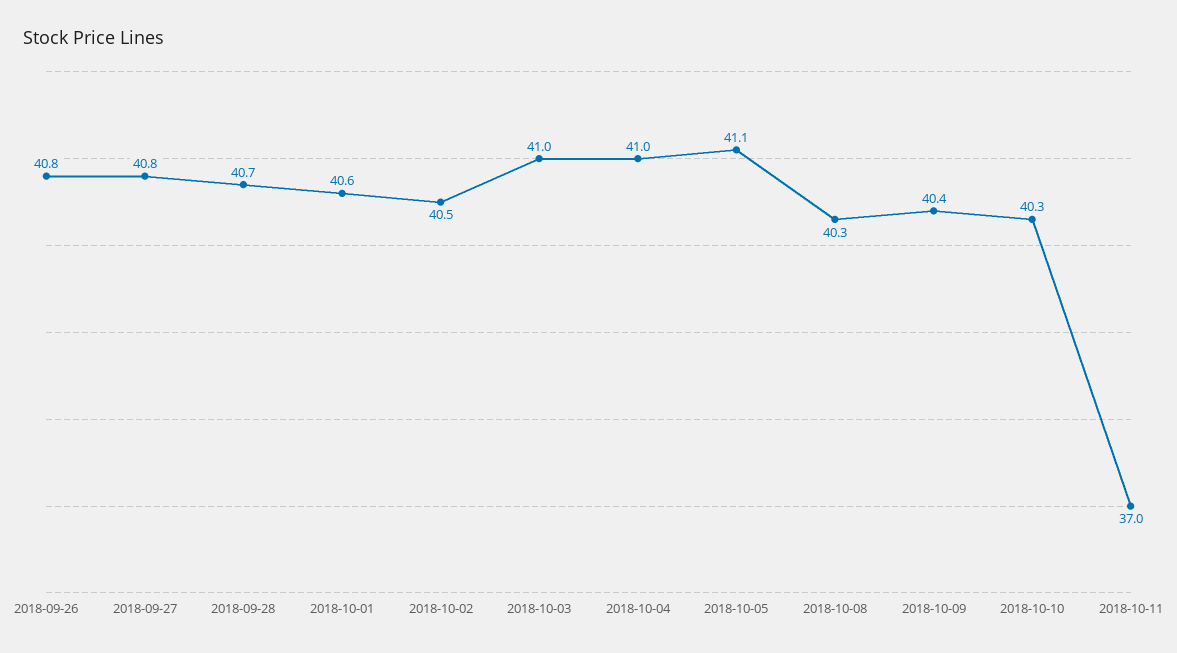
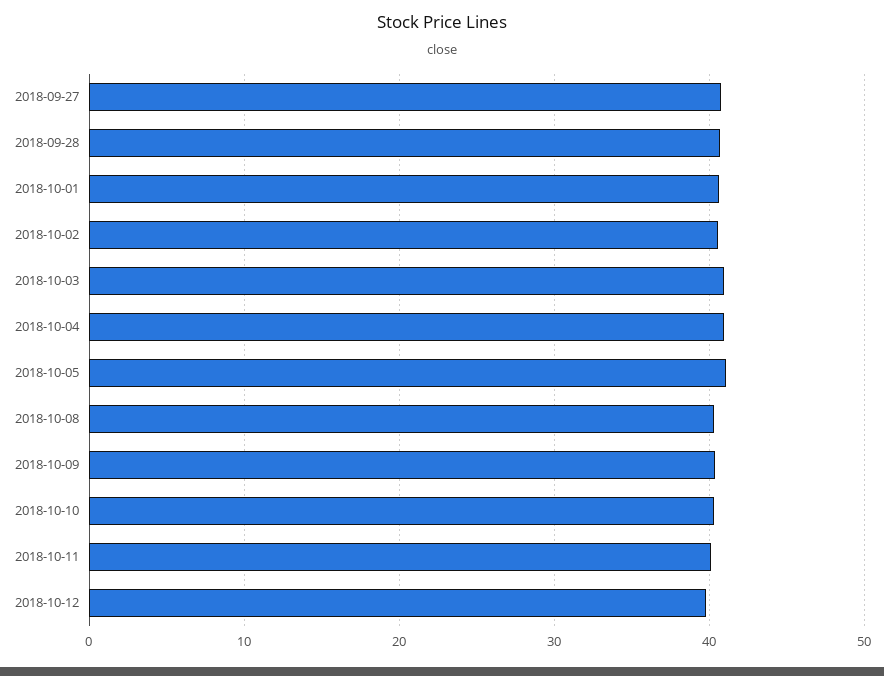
2018-09-26: 40.8 -> none
2018-10-11: 37 -> 40
2018-10-12: none -> 40

